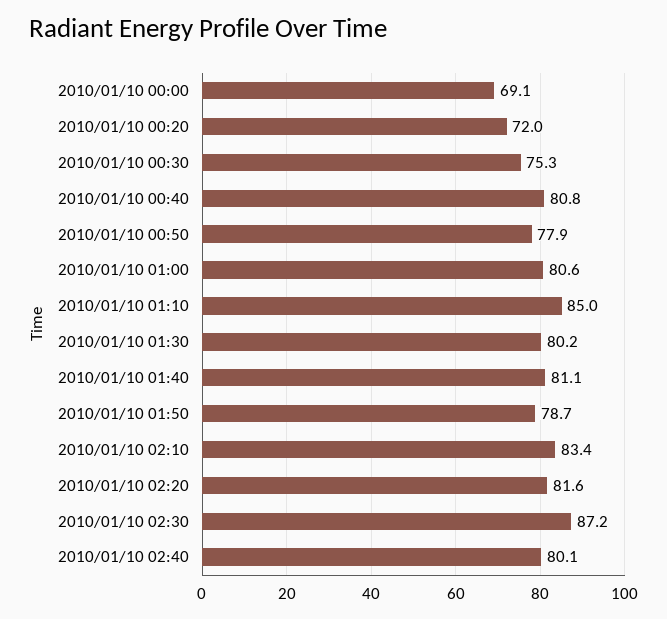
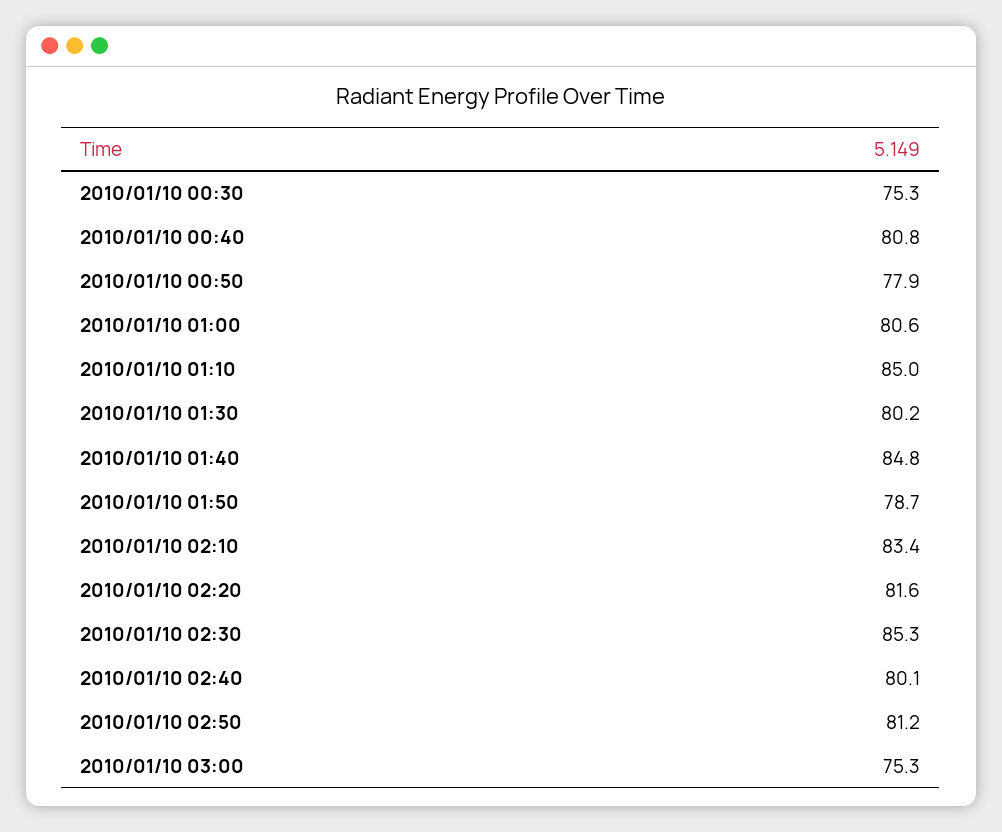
2010/01/10 00:00: 69.1 -> none
2010/01/10 00:20: 72 -> none
2010/01/10 01:40: 81.1 -> 84.8
2010/01/10 02:30: 87.2 -> 85.3
2010/01/10 02:50: none -> 81.2
2010/01/10 03:00: none -> 75.3

